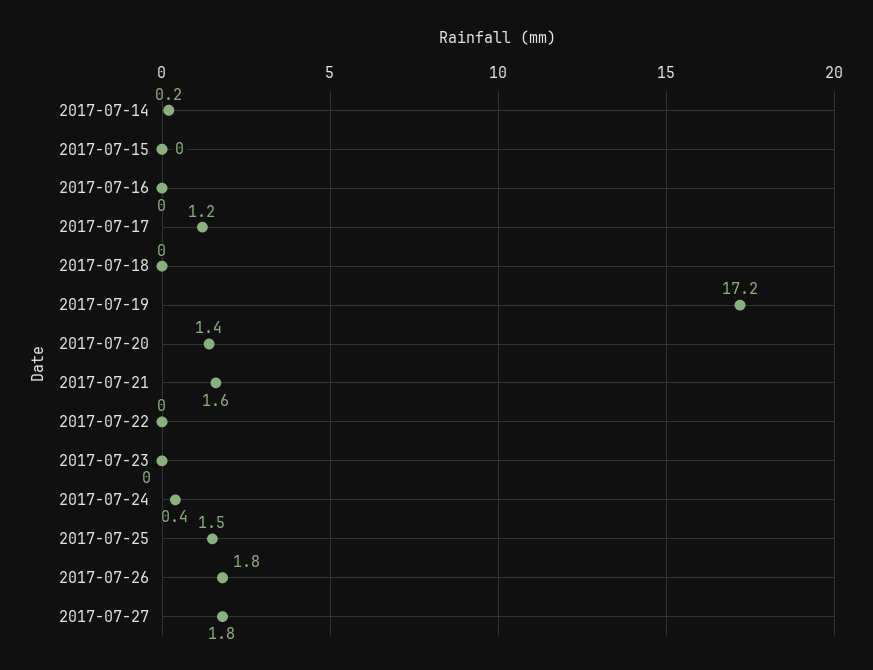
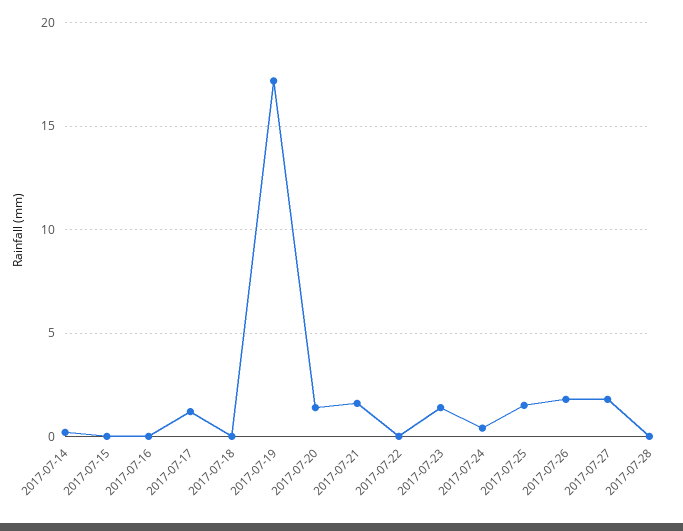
2017-07-23: 0 -> 1.5
2017-07-28: none -> 0

